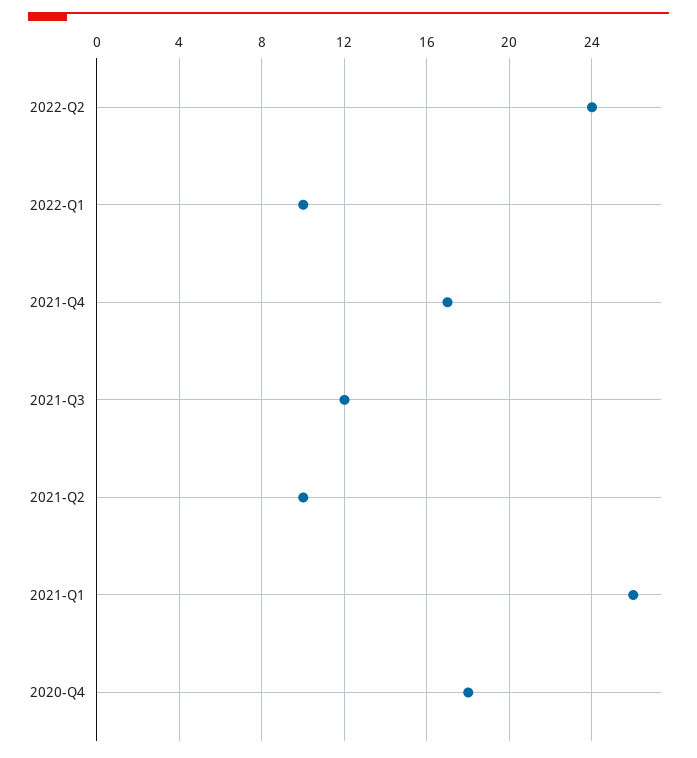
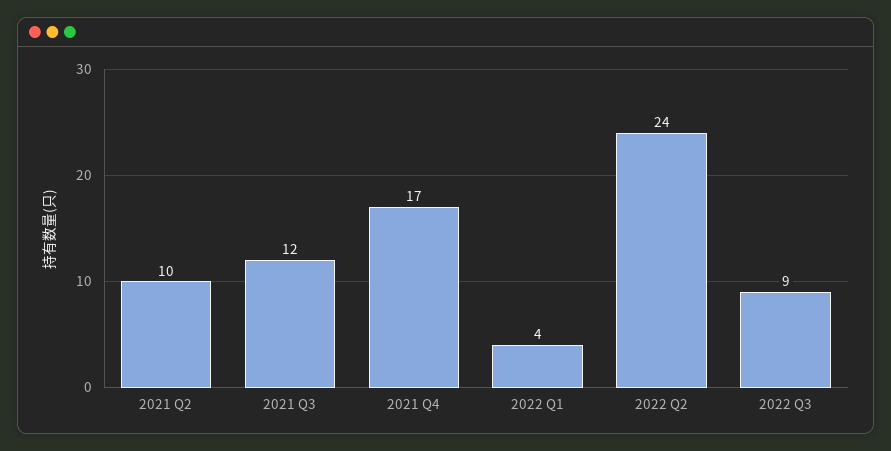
2022-Q1: 10 -> 4
2021-Q1: 26 -> none
2020-Q4: 18 -> none
2022 Q3: none -> 9

